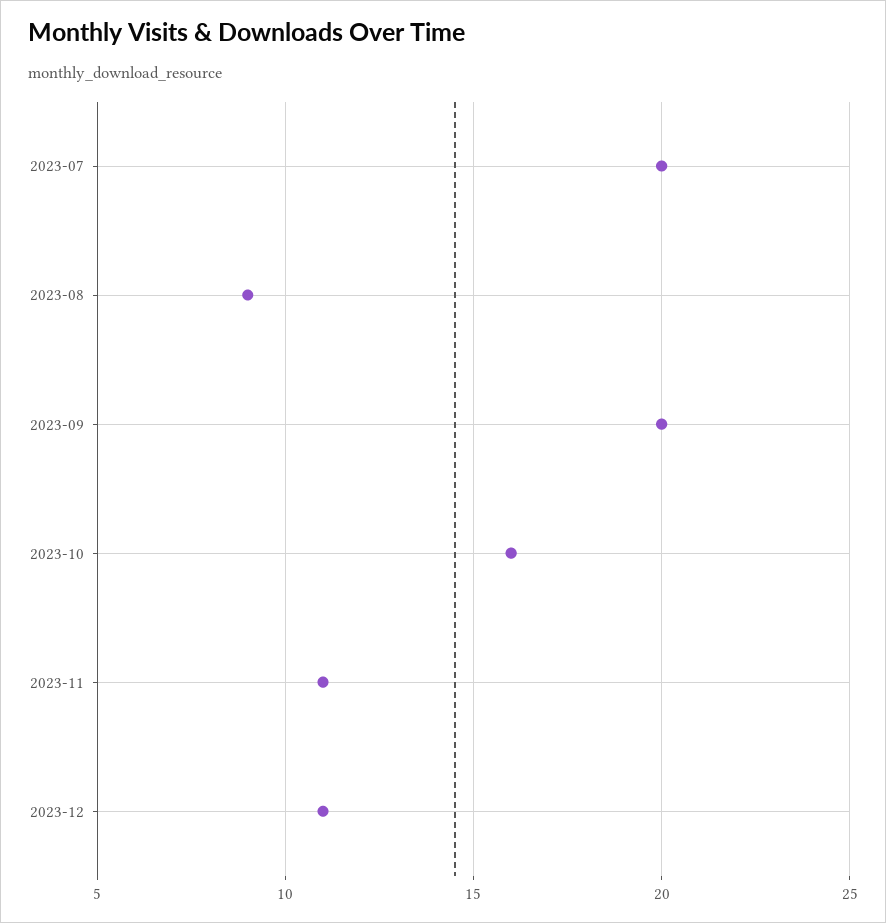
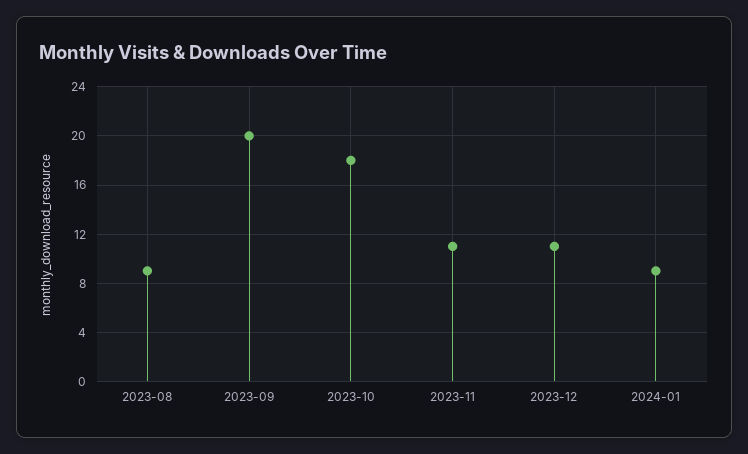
2023-07: 20 -> none
2023-10: 16 -> 18
2024-01: none -> 9

